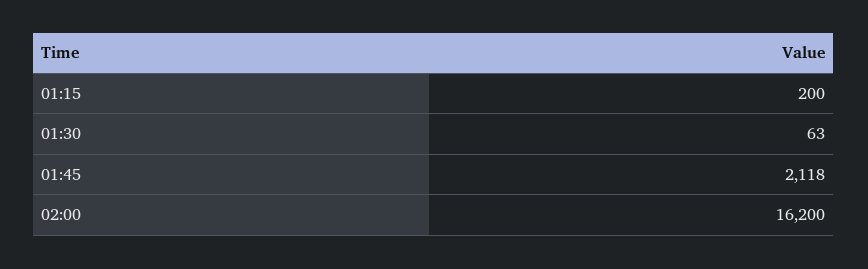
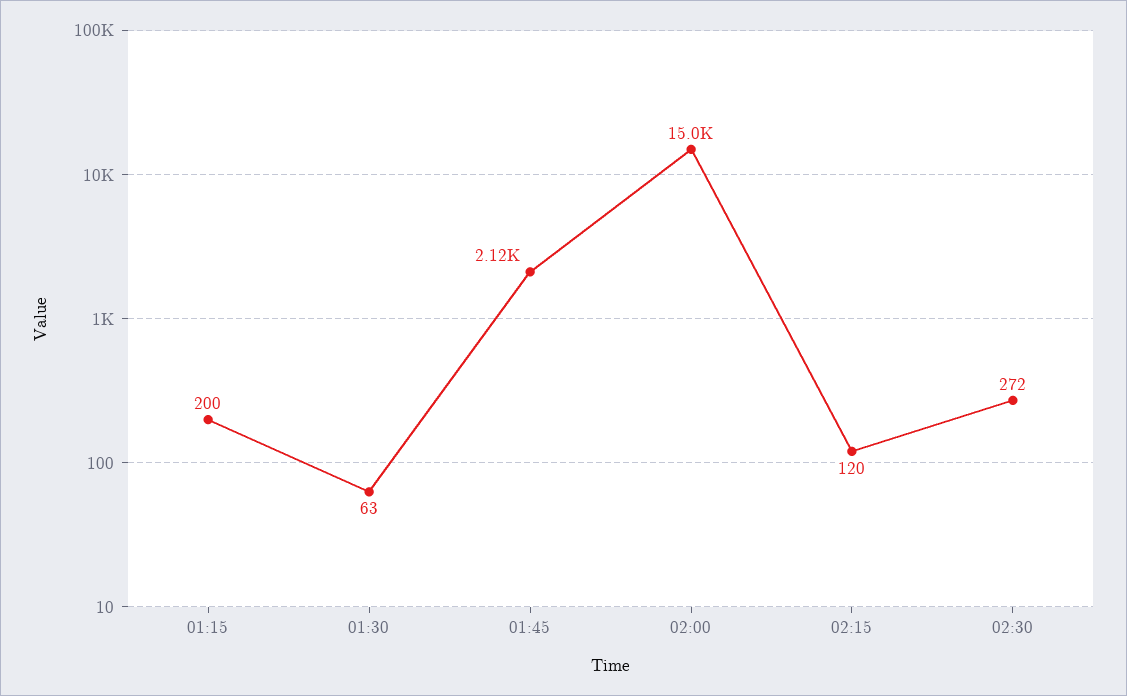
02:00: 16200 -> 15000
02:15: none -> 120
02:30: none -> 272

